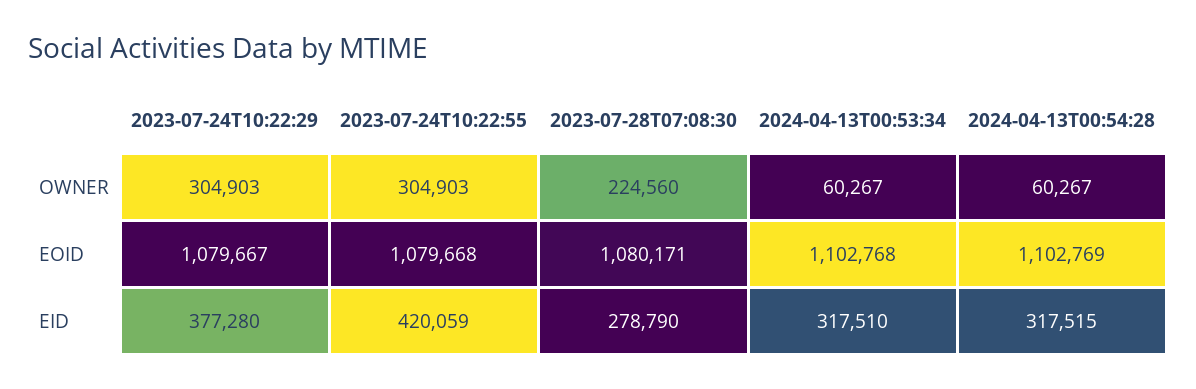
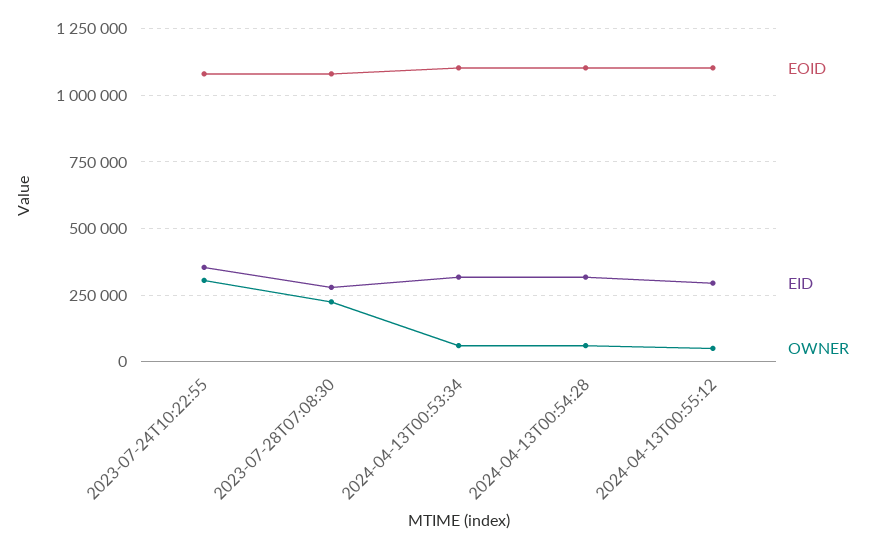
OWNER, 2023-07-24T10:22:29: 304903 -> none
EOID, 2023-07-24T10:22:29: 1079667 -> none
EID, 2023-07-24T10:22:29: 377280 -> none
EID, 2023-07-24T10:22:55: 420059 -> 350000
EOID, 2024-04-13T00:55:12: none -> 1100000
EID, 2024-04-13T00:55:12: none -> 300000
OWNER, 2024-04-13T00:55:12: none -> 50000

